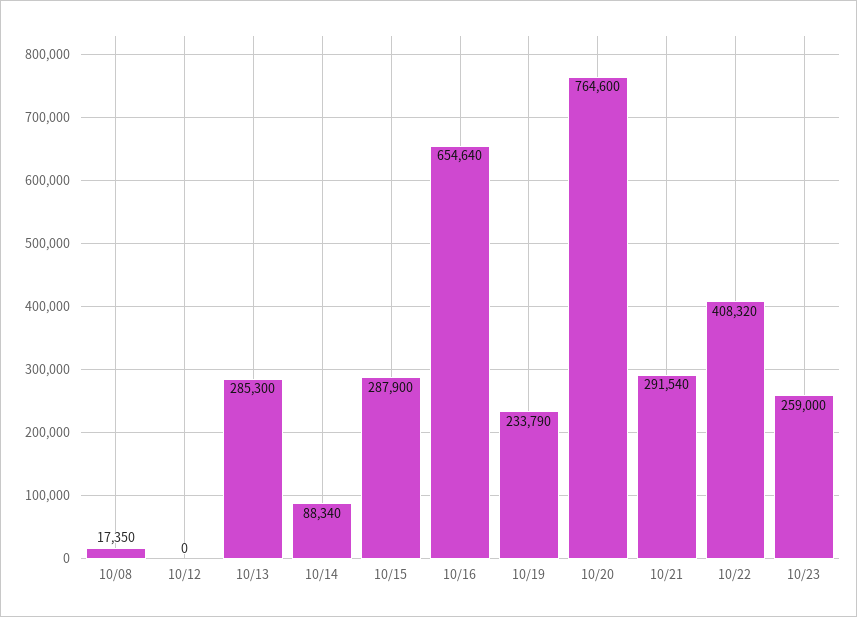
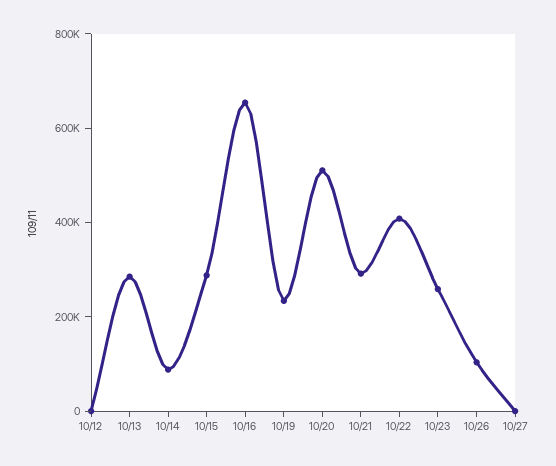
10/08: 17350 -> none
10/20: 764600 -> 500000
10/26: none -> 100000
10/27: none -> 0

